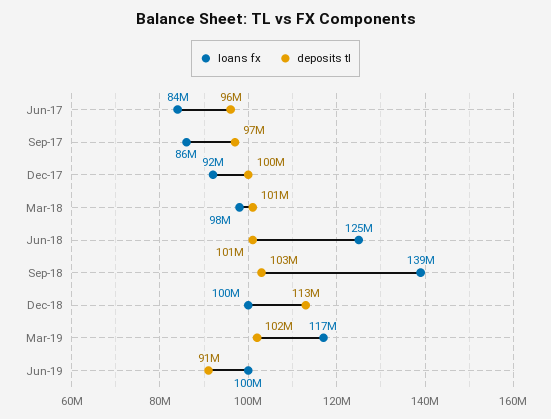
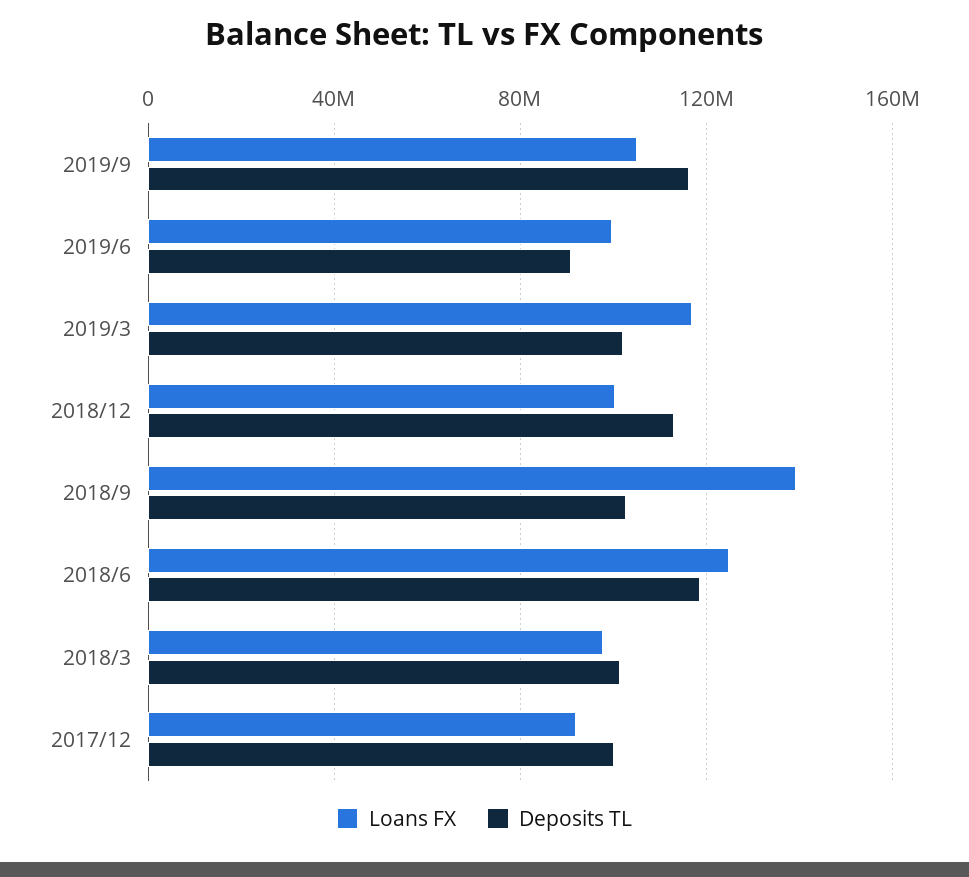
loans fx, Jun-17: 84000000 -> none
deposits tl, Jun-17: 96000000 -> none
loans fx, Sep-17: 86000000 -> none
deposits tl, Sep-17: 97000000 -> none
deposits tl, Jun-18: 101000000 -> 120000000
loans fx, 2019/9: none -> 105000000
deposits tl, 2019/9: none -> 115000000

